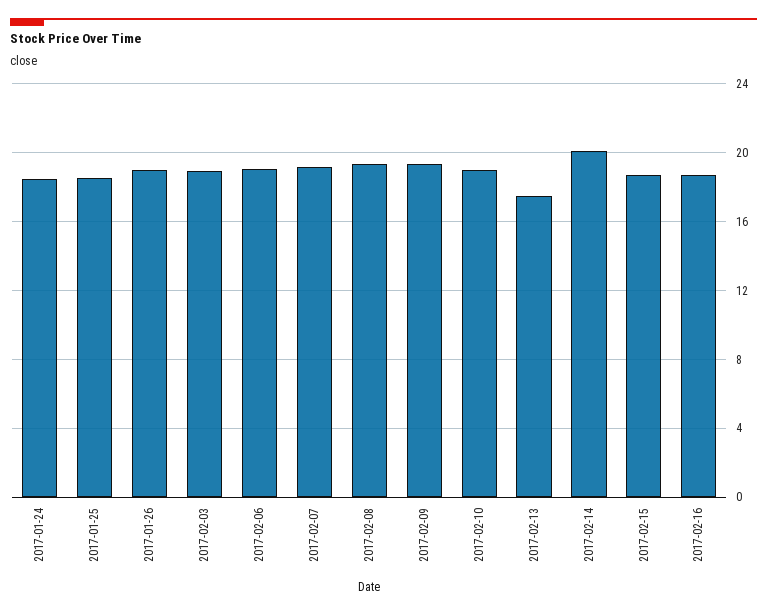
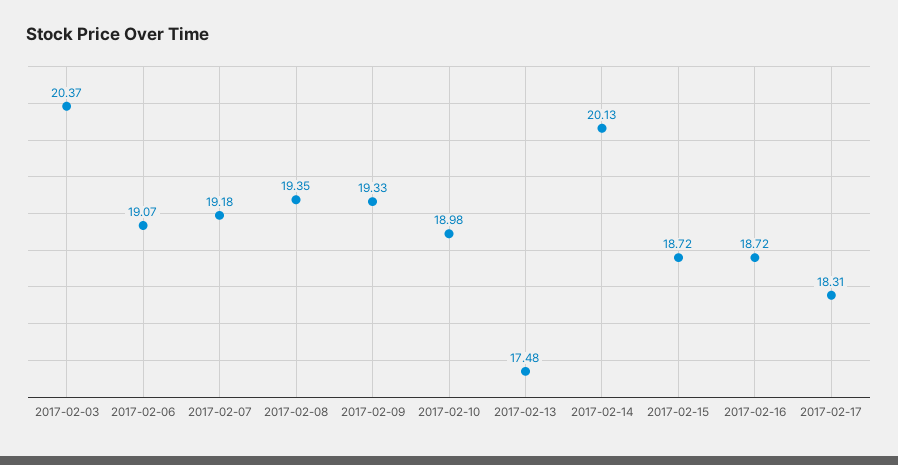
2017-01-24: 18.5 -> none
2017-01-25: 18.5 -> none
2017-01-26: 19 -> none
2017-02-03: 19 -> 20.37
2017-02-17: none -> 18.31

